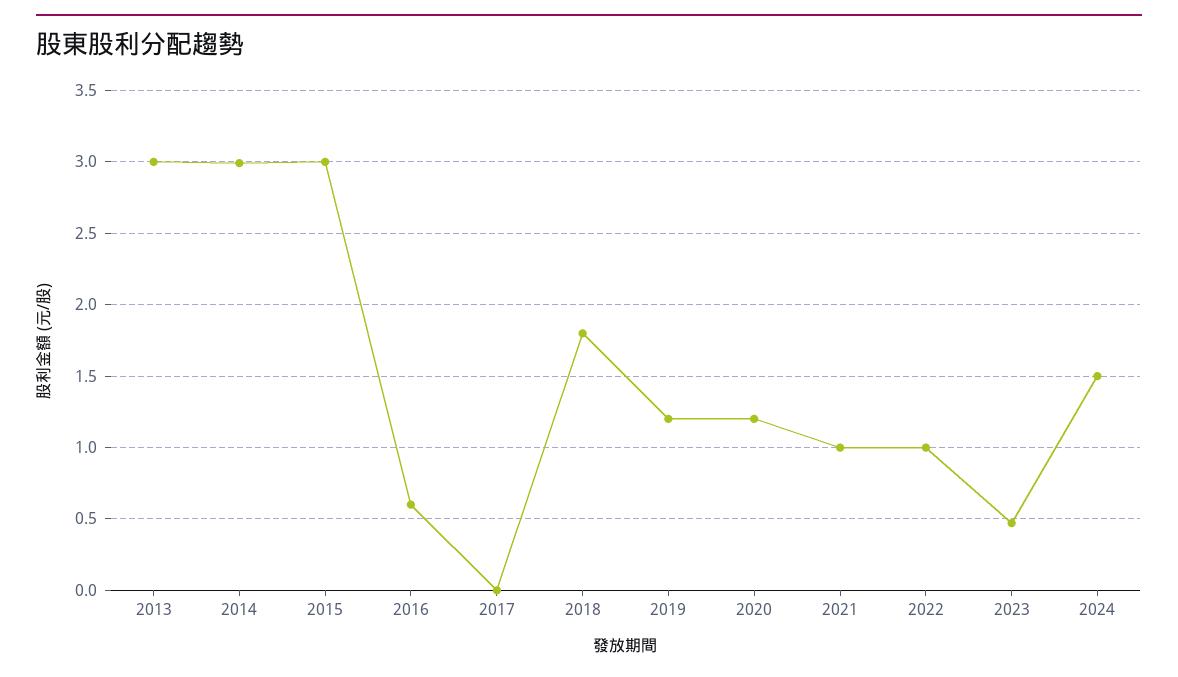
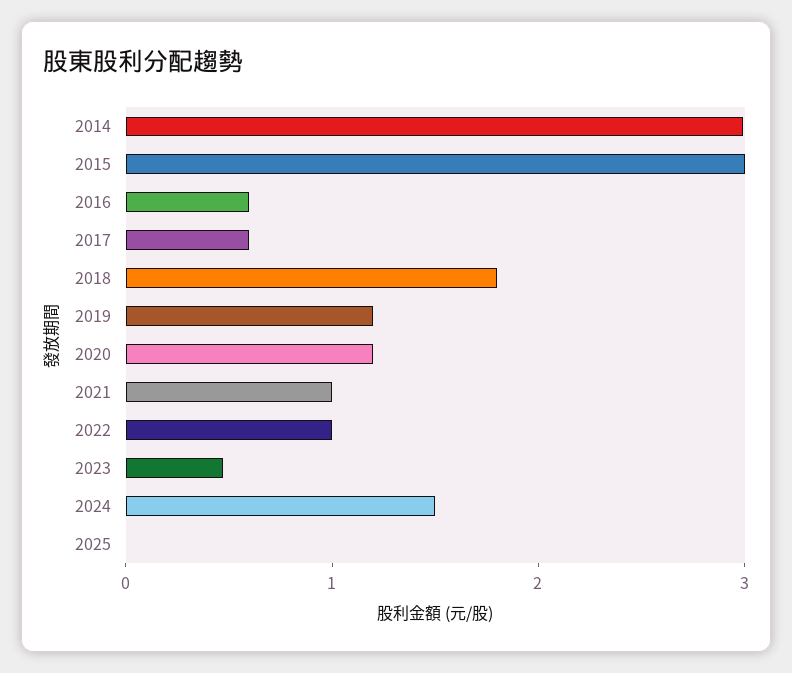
2013: 3 -> none
2017: 0 -> 0.6
2025: none -> 0

